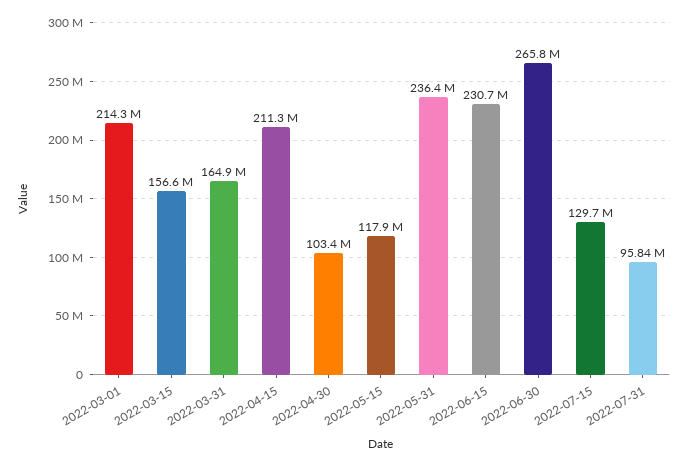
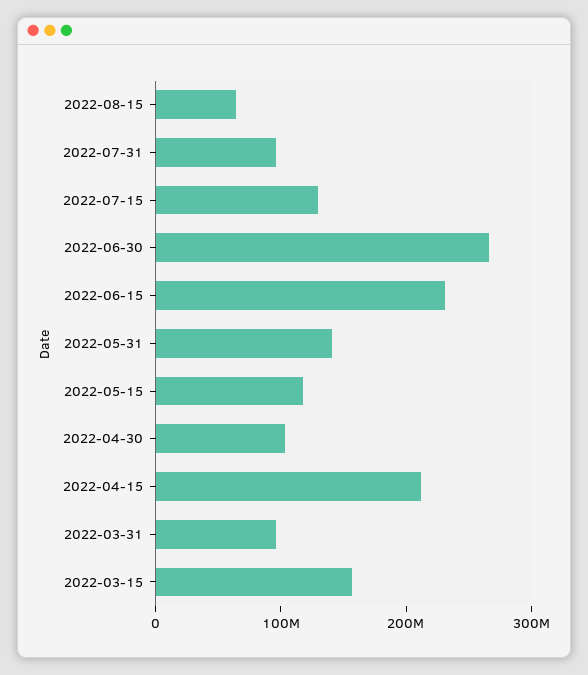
2022-03-01: 214300000 -> none
2022-03-31: 164900000 -> 100000000
2022-05-31: 236400000 -> 140000000
2022-08-15: none -> 60000000

